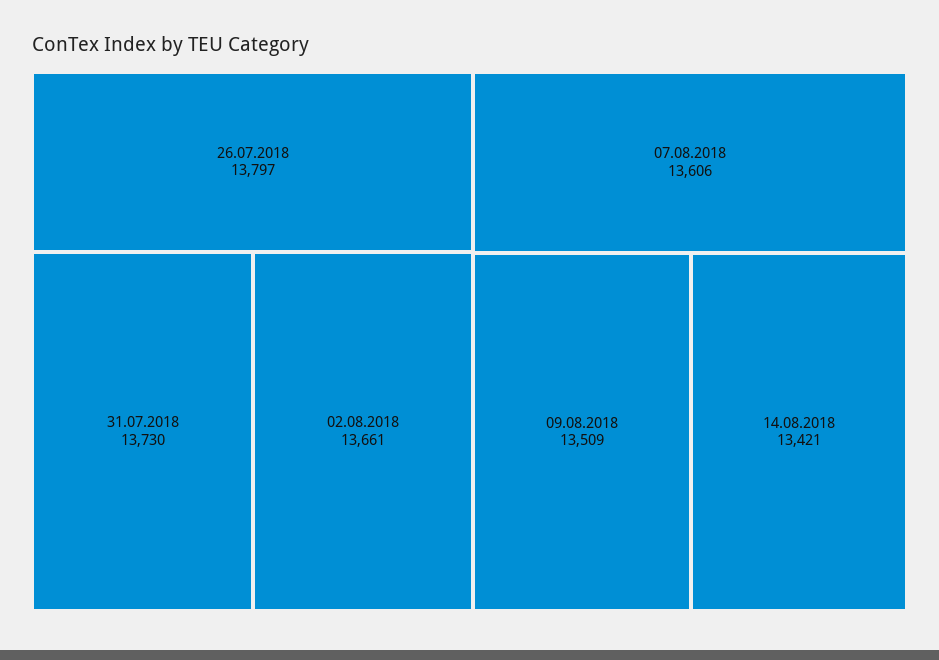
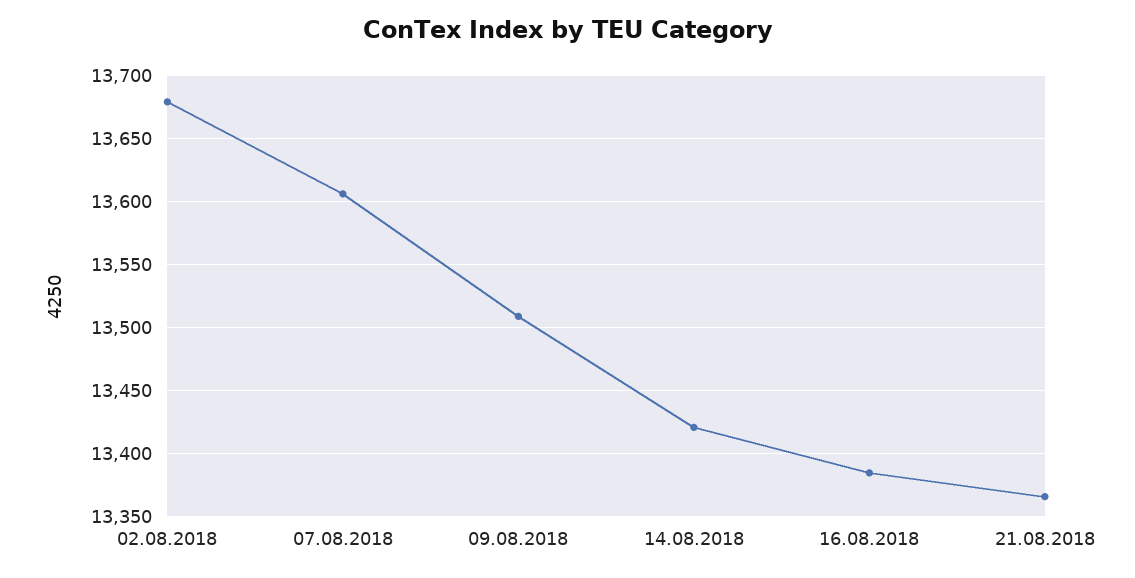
26.07.2018: 13797 -> none
31.07.2018: 13730 -> none
02.08.2018: 13661 -> 13680
16.08.2018: none -> 13385
21.08.2018: none -> 13365

